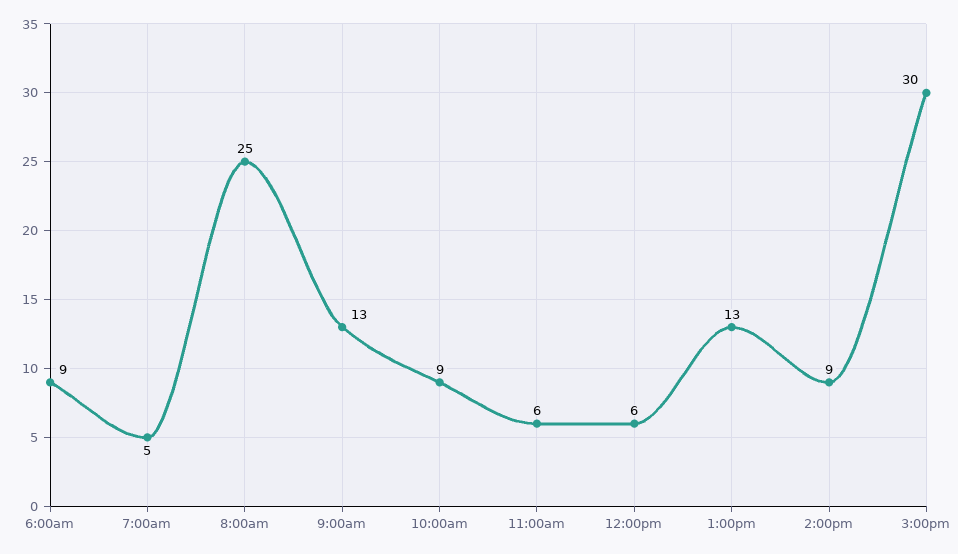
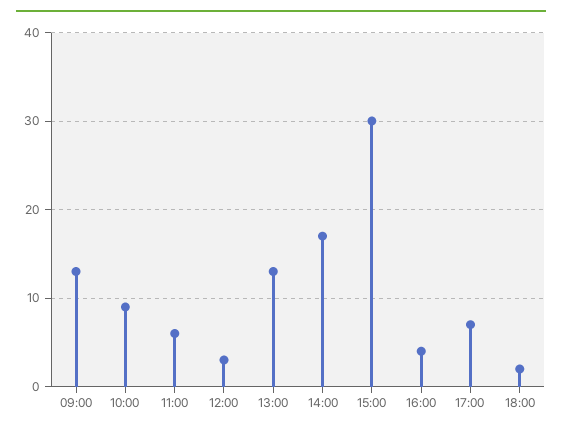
6:00am: 9 -> none
7:00am: 5 -> none
8:00am: 25 -> none
12:00pm: 6 -> 3
2:00pm: 9 -> 17
16:00: none -> 4
17:00: none -> 7
18:00: none -> 2

